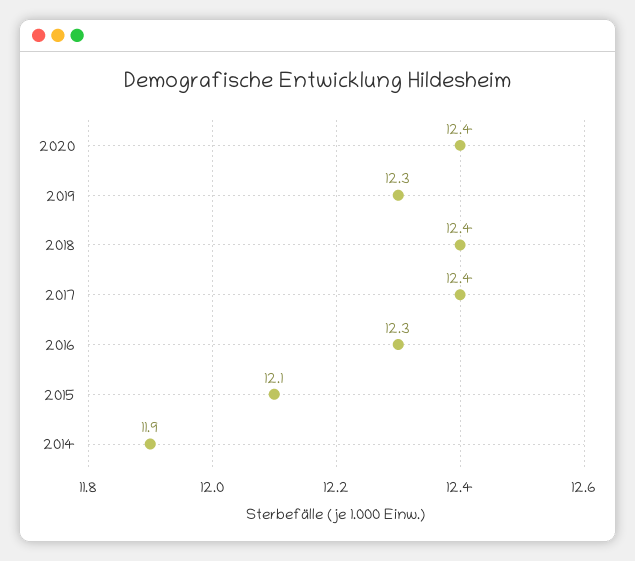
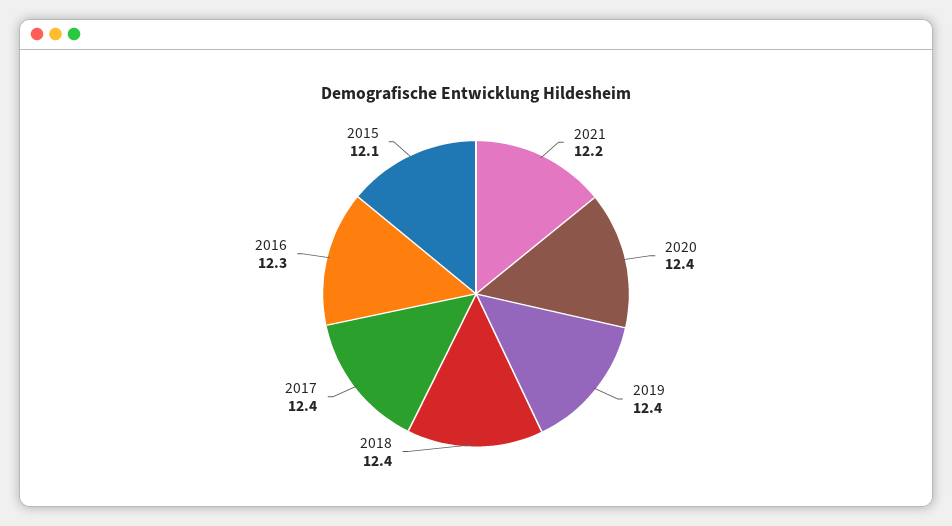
2019: 12.3 -> 12.4
2014: 11.9 -> none
2021: none -> 12.2

